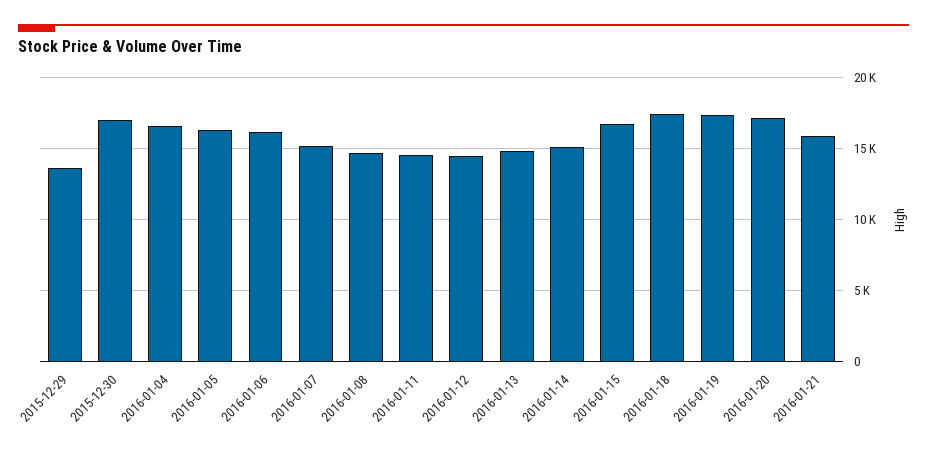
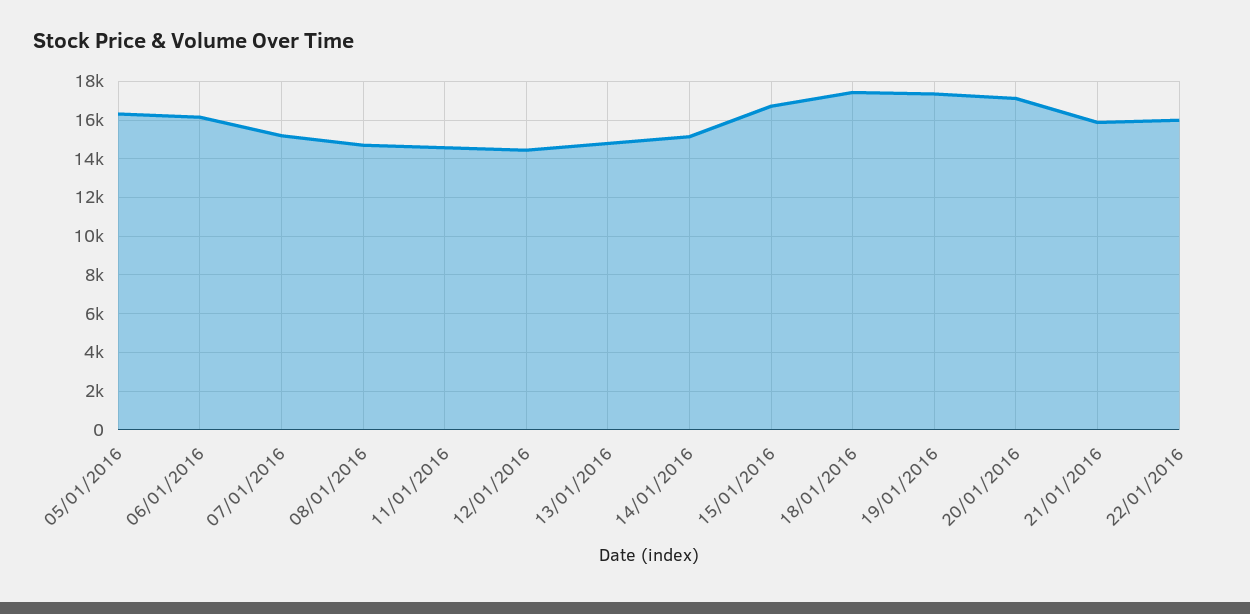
2015-12-29: 13500 -> none
2015-12-30: 17000 -> none
2016-01-04: 16500 -> none
22/01/2016: none -> 16000

